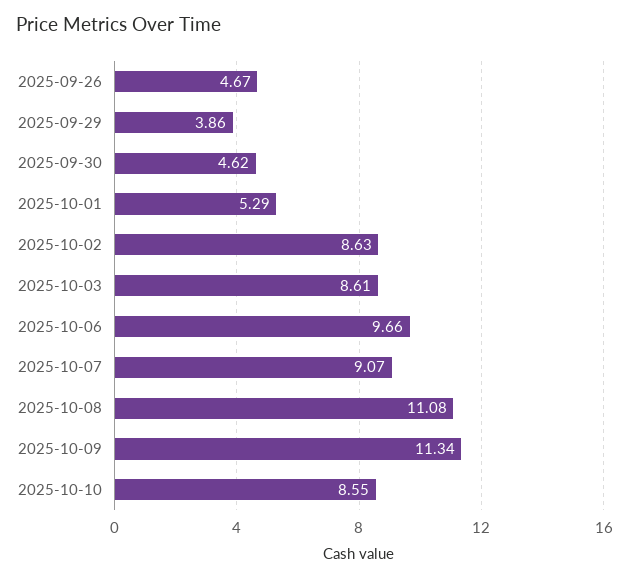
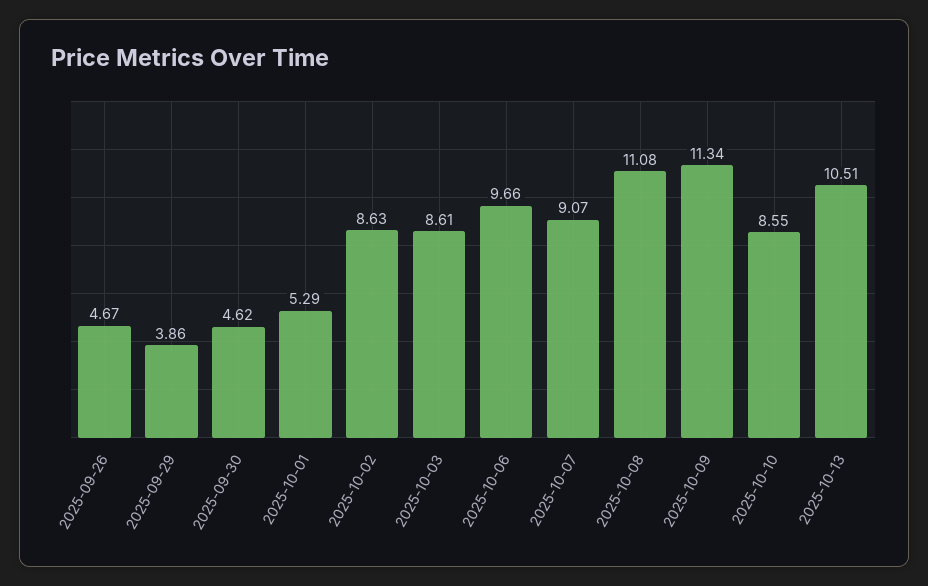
2025-10-13: none -> 10.51

